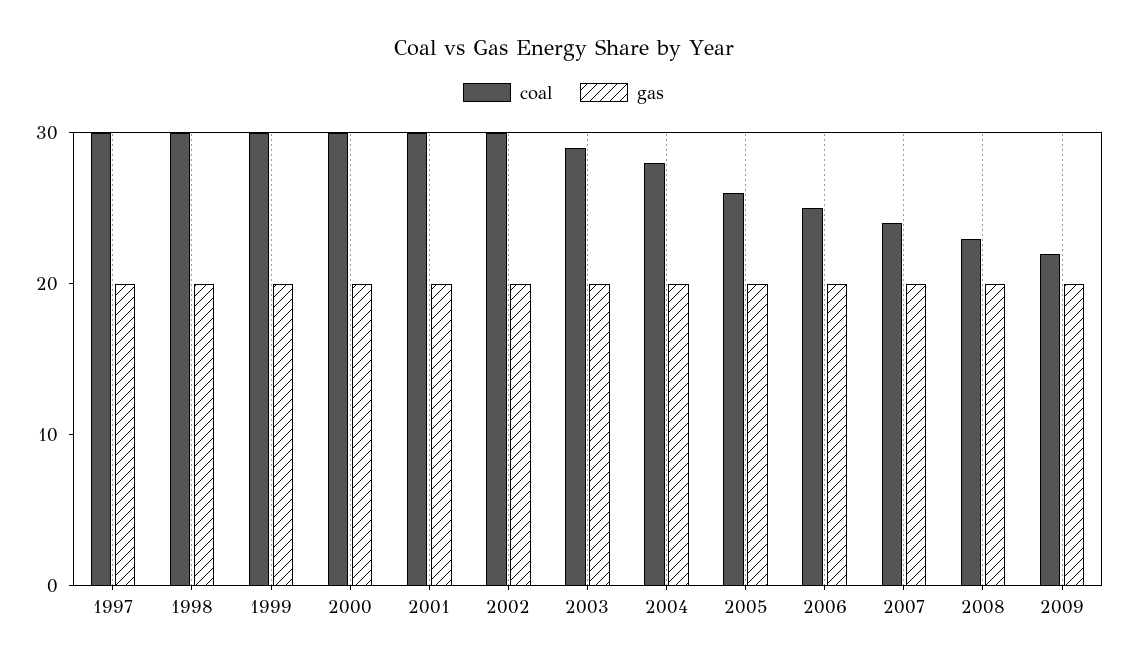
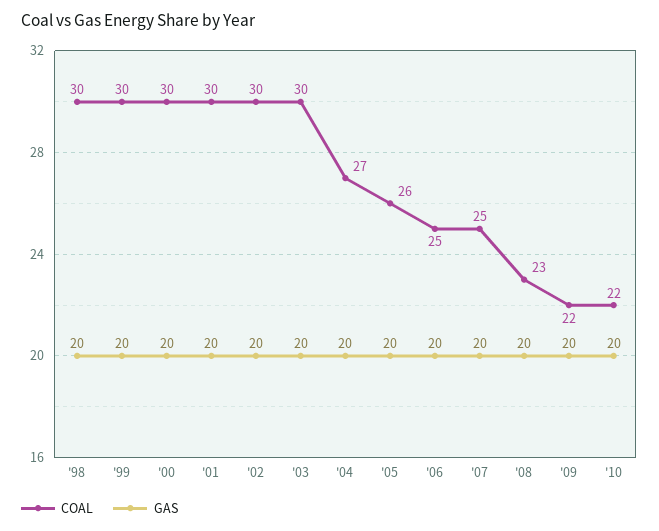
coal, 1997: 30 -> none
gas, 1997: 20 -> none
coal, 2003: 29 -> 30
coal, 2004: 28 -> 27
coal, 2007: 24 -> 25
coal, '10: none -> 22
gas, '10: none -> 20

